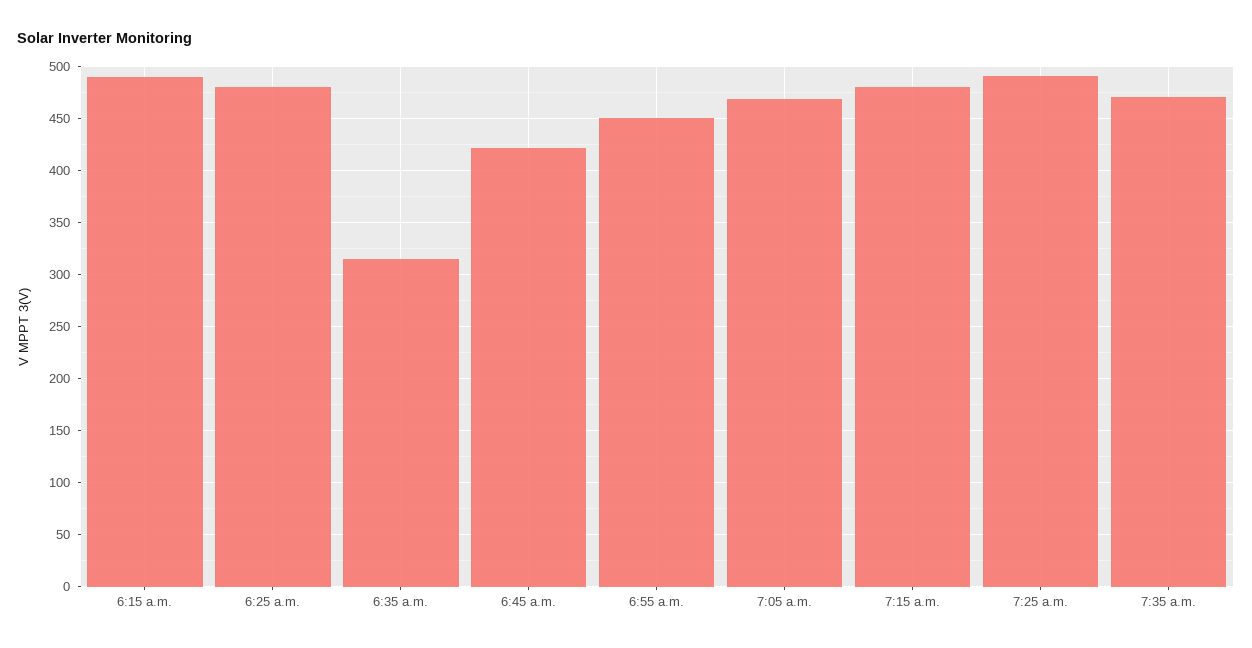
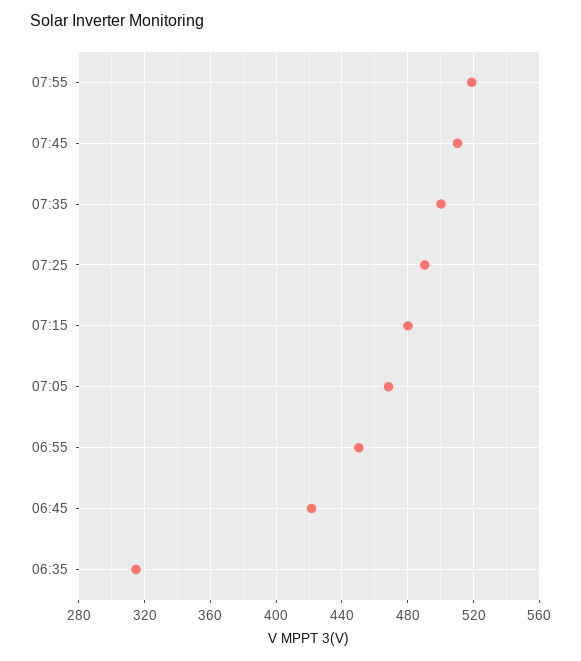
6:15 a.m.: 490 -> none
6:25 a.m.: 480 -> none
7:35 a.m.: 470 -> 500
07:55: none -> 520
07:45: none -> 510

